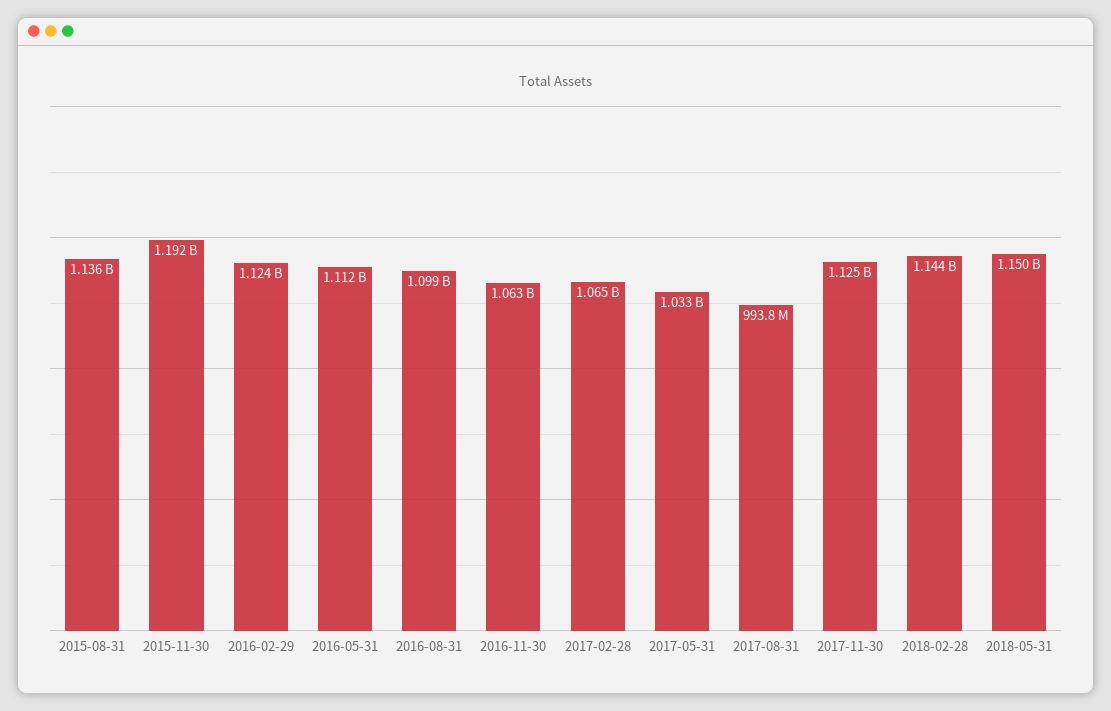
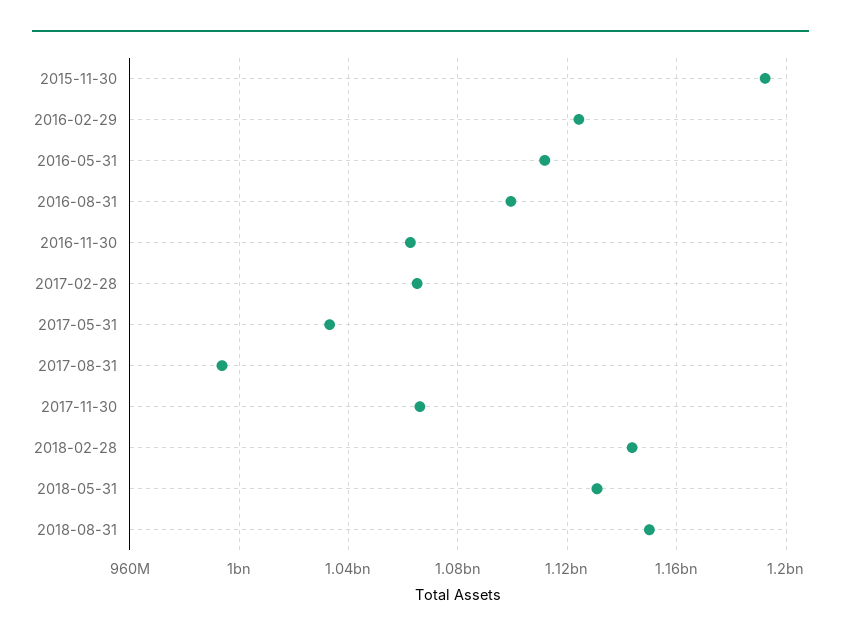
2015-08-31: 1136000000 -> none
2017-11-30: 1125000000 -> 1065000000
2018-05-31: 1150000000 -> 1130000000
2018-08-31: none -> 1150000000

